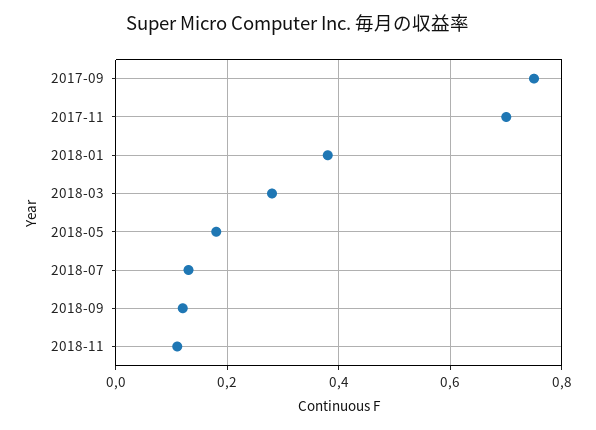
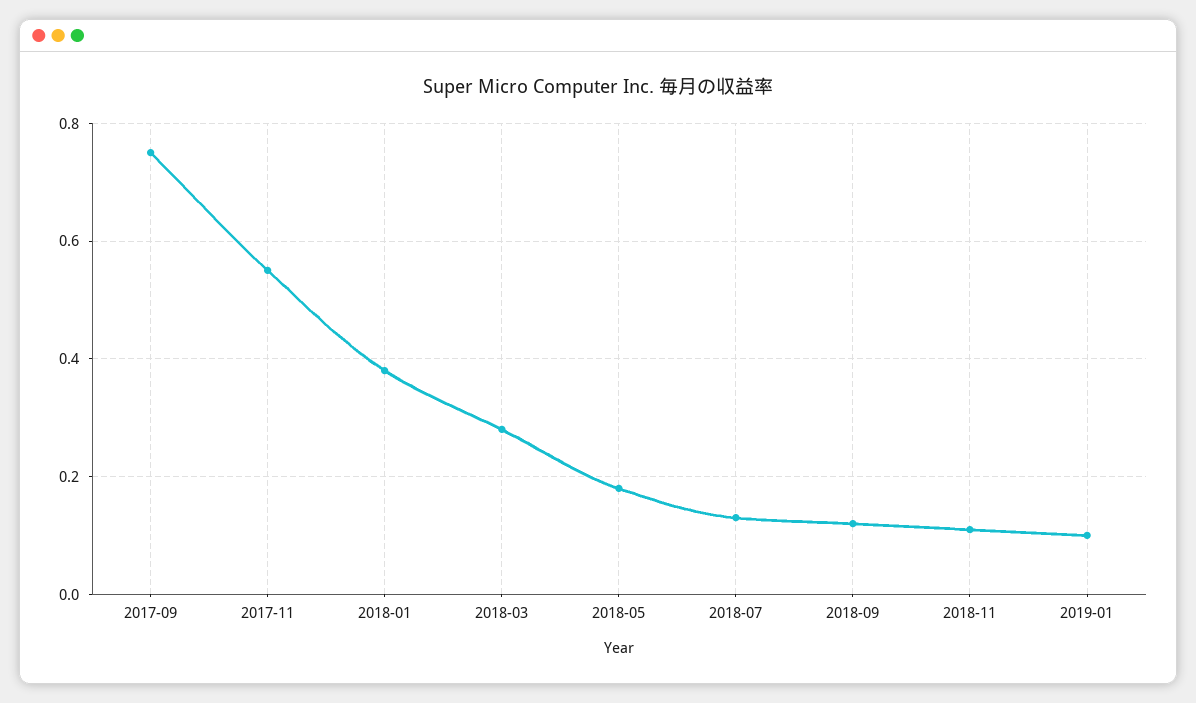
2017-11: 0.7 -> 0.55
2019-01: none -> 0.1

